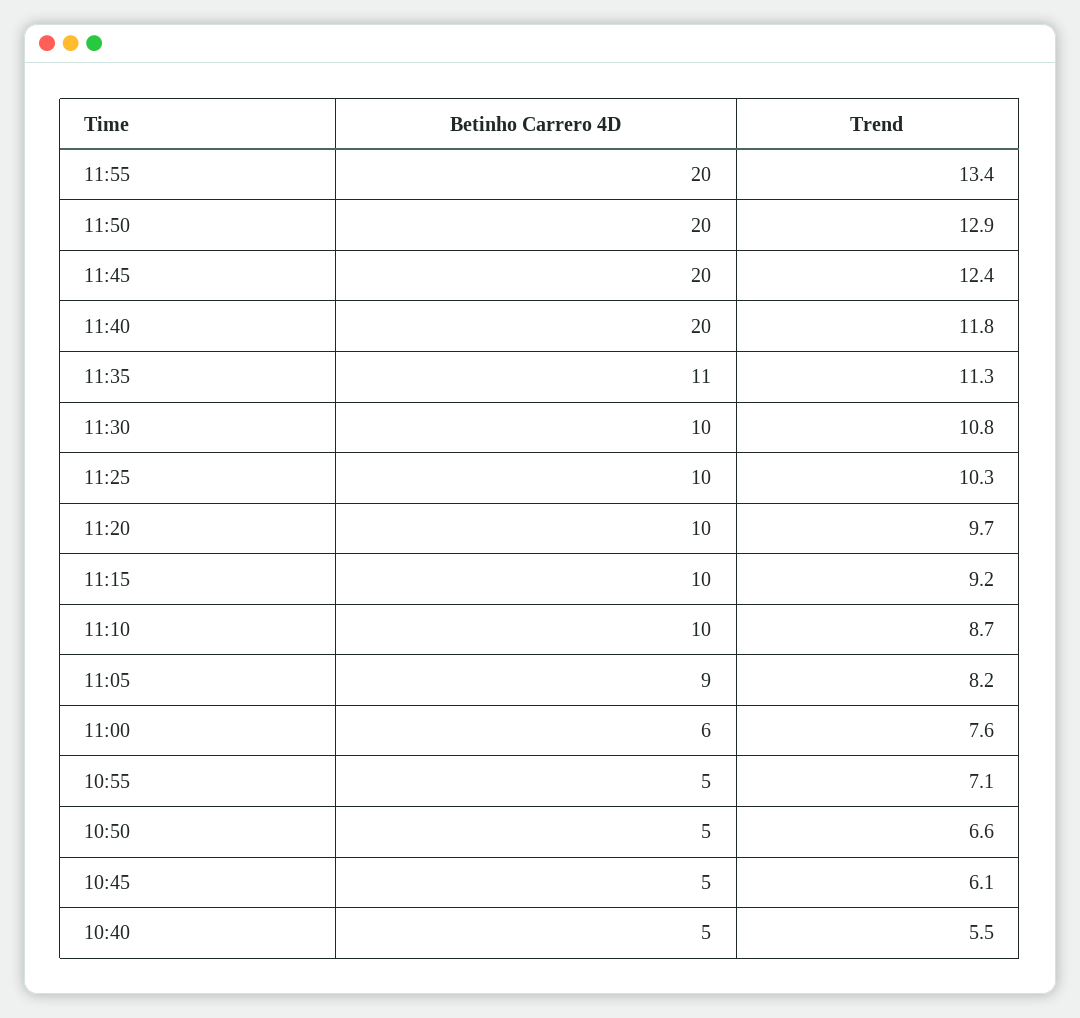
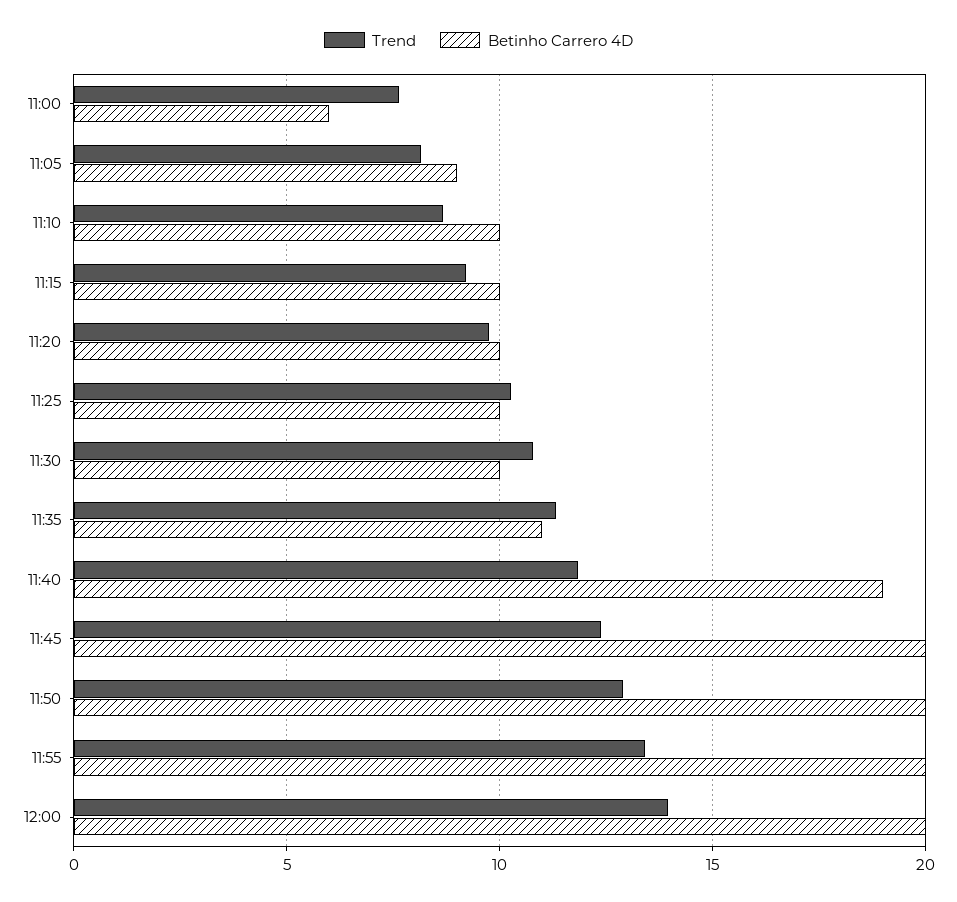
Betinho Carrero 4D, 11:40: 20 -> 19
Betinho Carrero 4D, 10:55: 5 -> none
Trend, 10:55: 7.1 -> none
Betinho Carrero 4D, 10:50: 5 -> none
Trend, 10:50: 6.6 -> none
Betinho Carrero 4D, 10:45: 5 -> none
Trend, 10:45: 6.1 -> none
Betinho Carrero 4D, 10:40: 5 -> none
Trend, 10:40: 5.5 -> none
Trend, 12:00: none -> 14
Betinho Carrero 4D, 12:00: none -> 20

